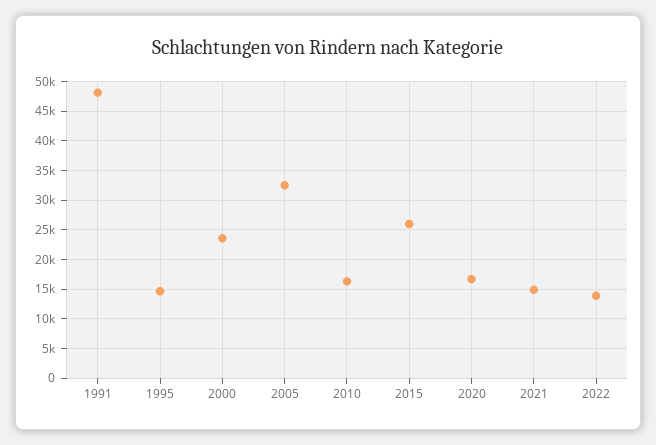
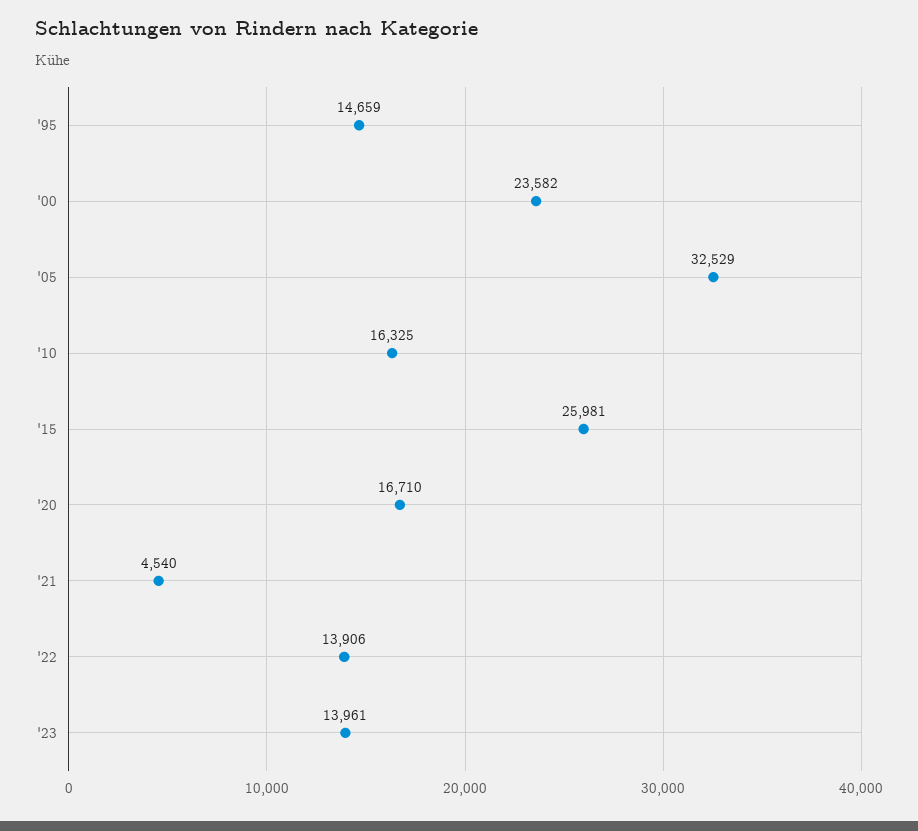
1991: 47500 -> none
2021: 15000 -> 4540
'23: none -> 13961

